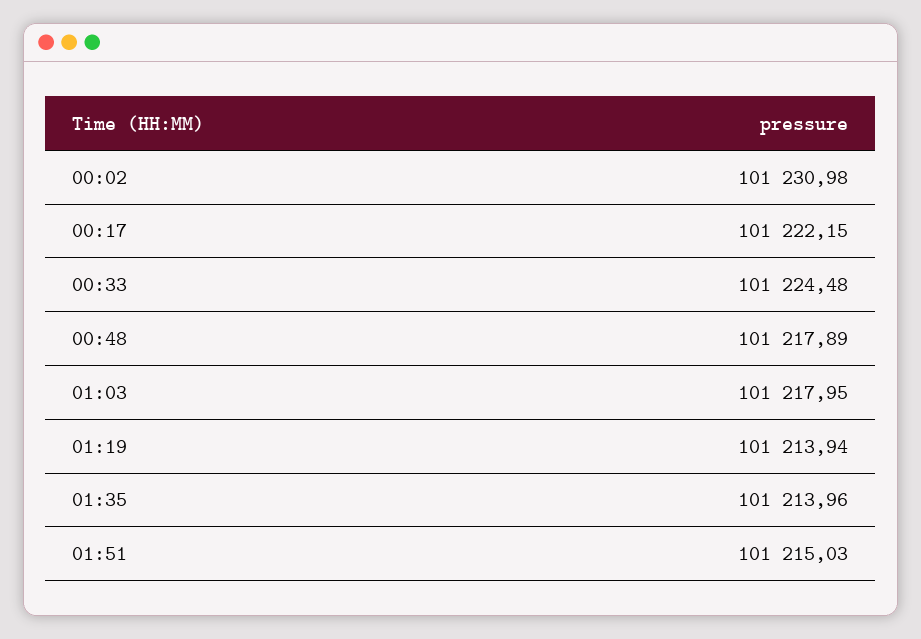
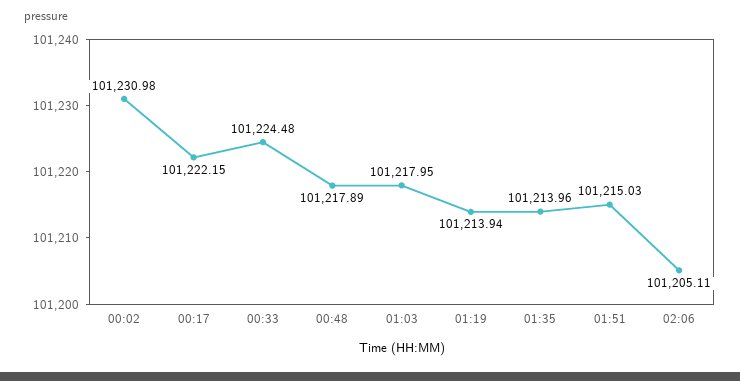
02:06: none -> 101205.11

